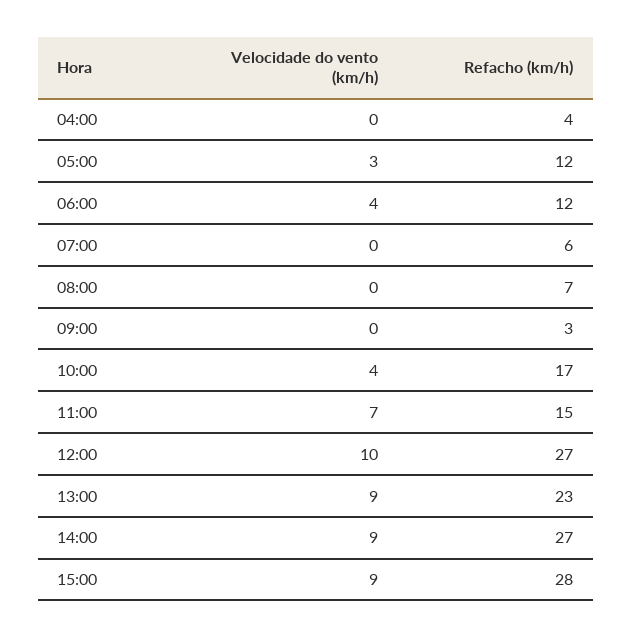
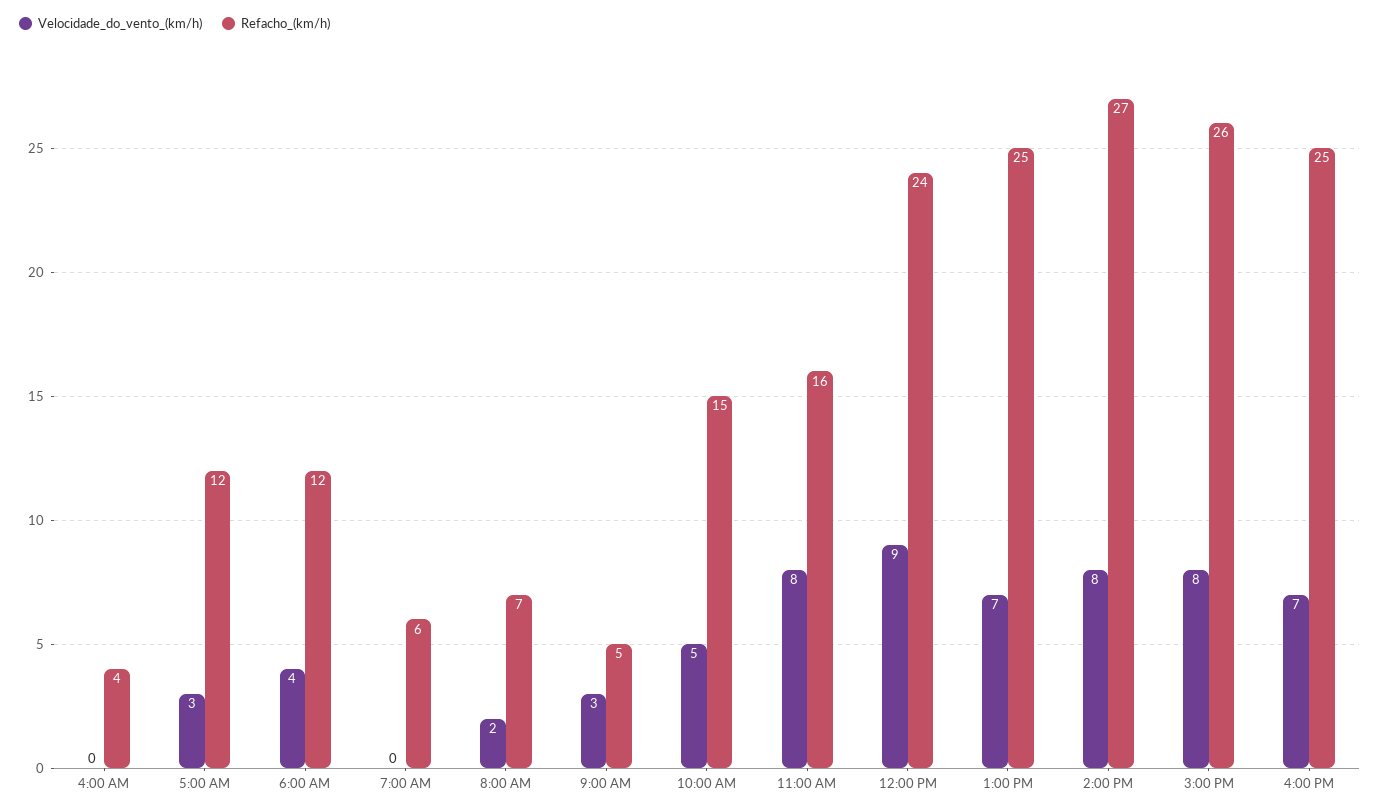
Velocidade do vento (km/h), 08:00: 0 -> 2
Velocidade do vento (km/h), 09:00: 0 -> 3
Refacho (km/h), 09:00: 3 -> 5
Velocidade do vento (km/h), 10:00: 4 -> 5
Refacho (km/h), 10:00: 17 -> 15
Velocidade do vento (km/h), 11:00: 7 -> 8
Refacho (km/h), 11:00: 15 -> 16
Velocidade do vento (km/h), 12:00: 10 -> 9
Refacho (km/h), 12:00: 27 -> 24
Velocidade do vento (km/h), 13:00: 9 -> 7
Refacho (km/h), 13:00: 23 -> 25
Velocidade do vento (km/h), 14:00: 9 -> 8
Velocidade do vento (km/h), 15:00: 9 -> 8
Refacho (km/h), 15:00: 28 -> 26
Velocidade do vento (km/h), 4:00 PM: none -> 7
Refacho (km/h), 4:00 PM: none -> 25

